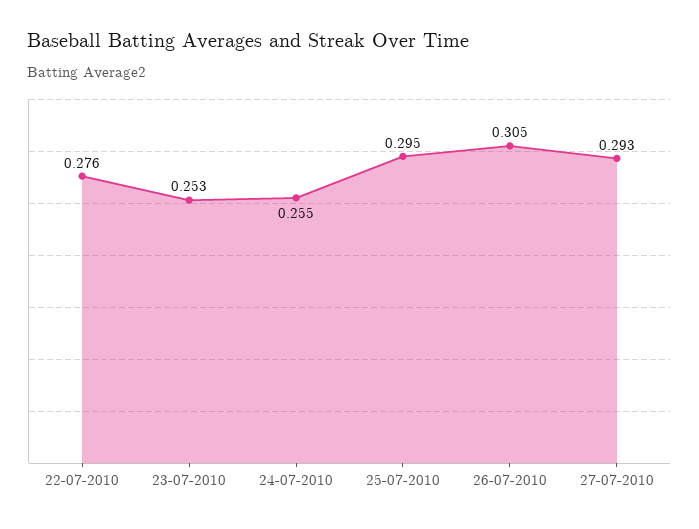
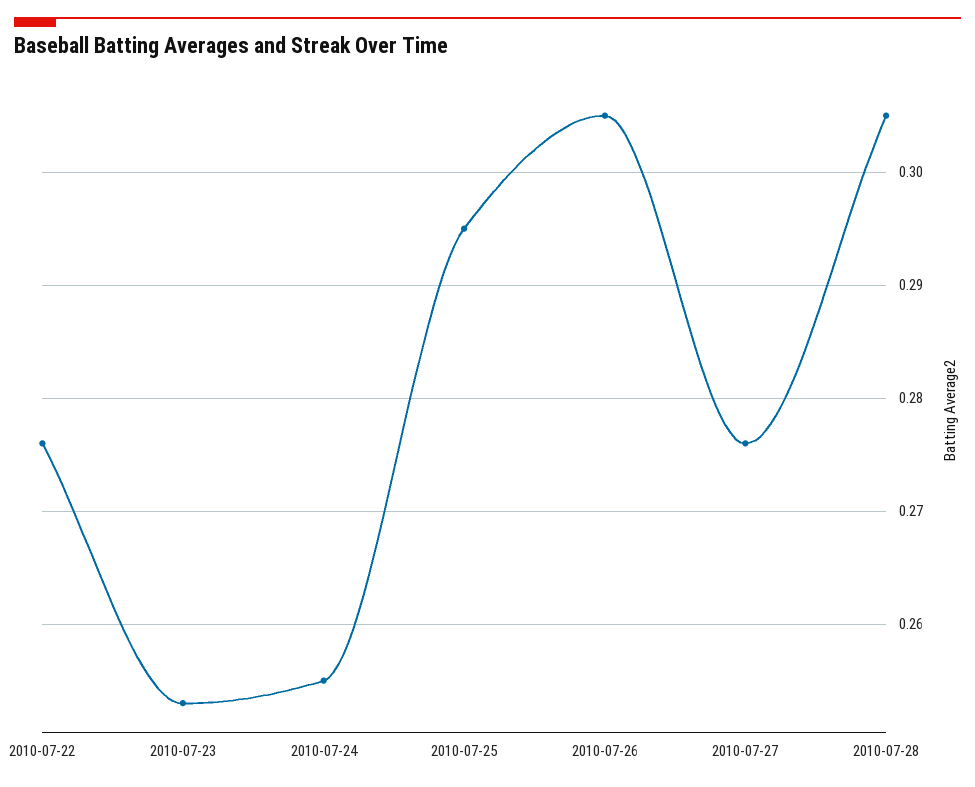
27-07-2010: 0.293 -> 0.276
2010-07-28: none -> 0.305

